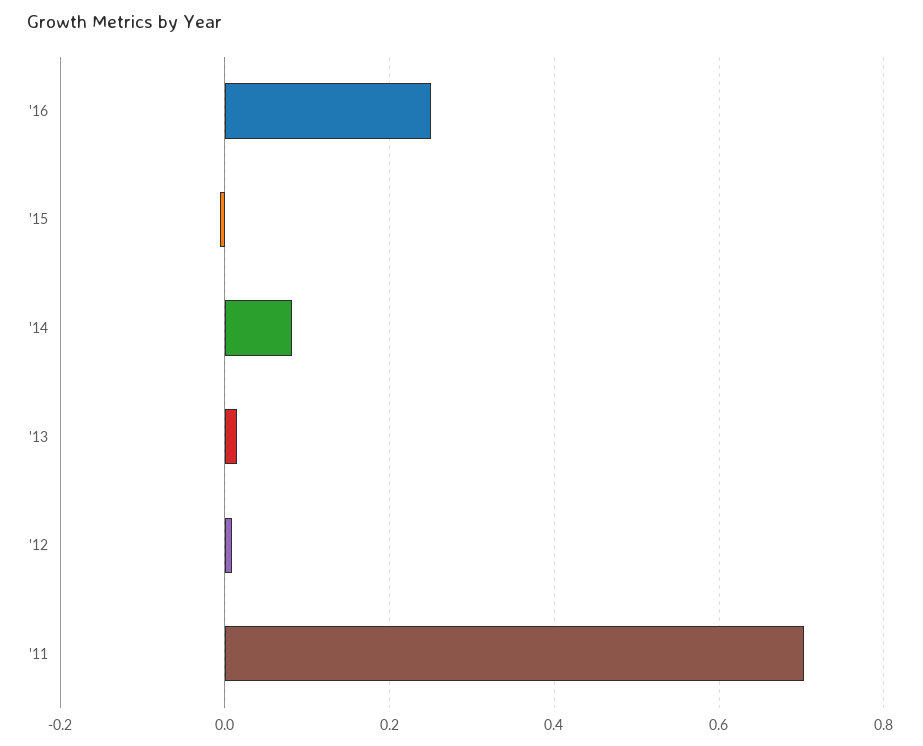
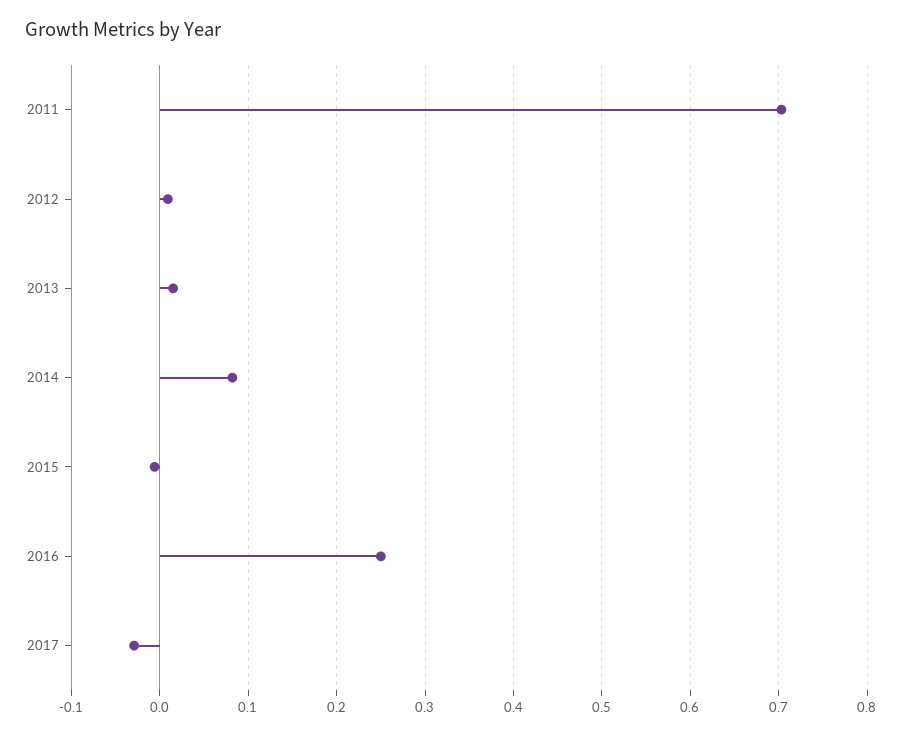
2017: none -> -0.03

